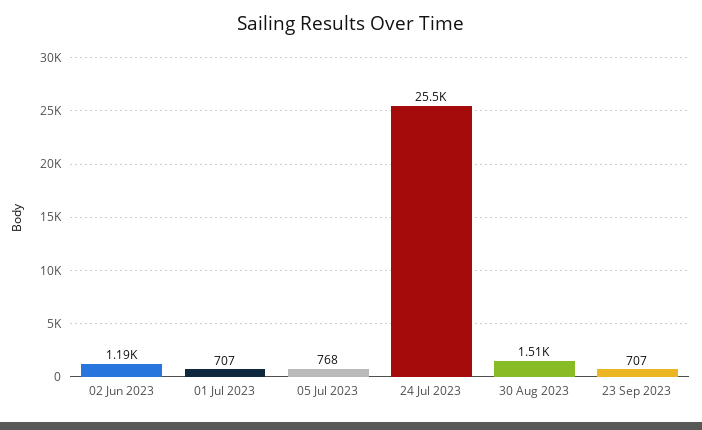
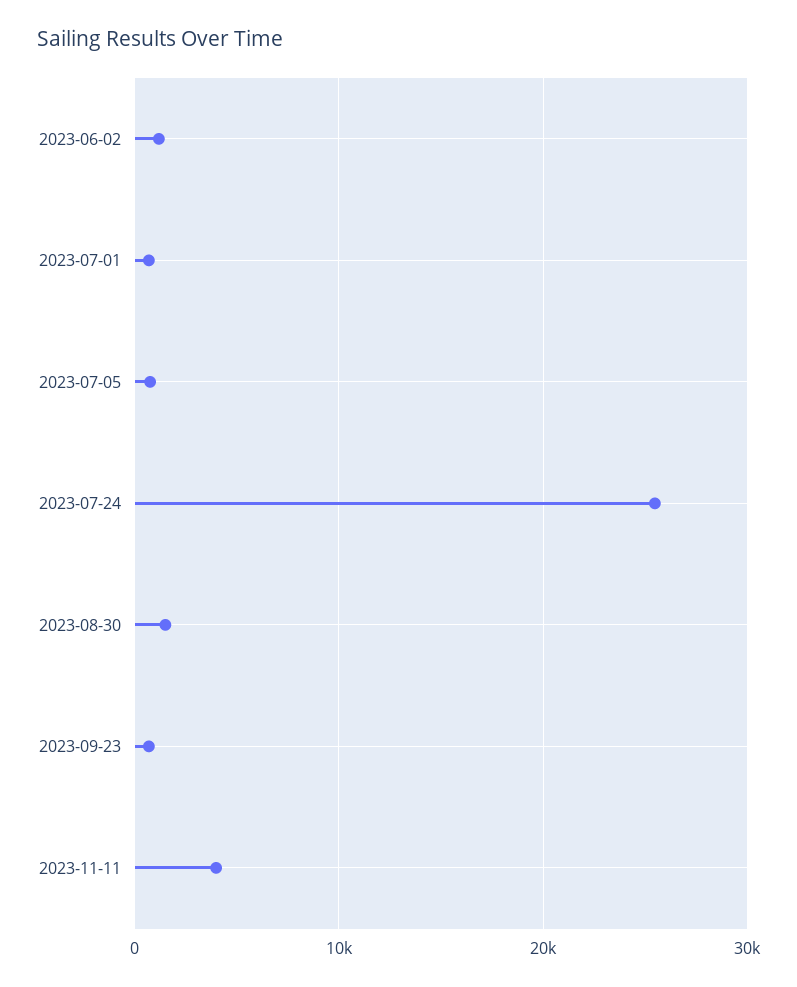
2023-11-11: none -> 4000

